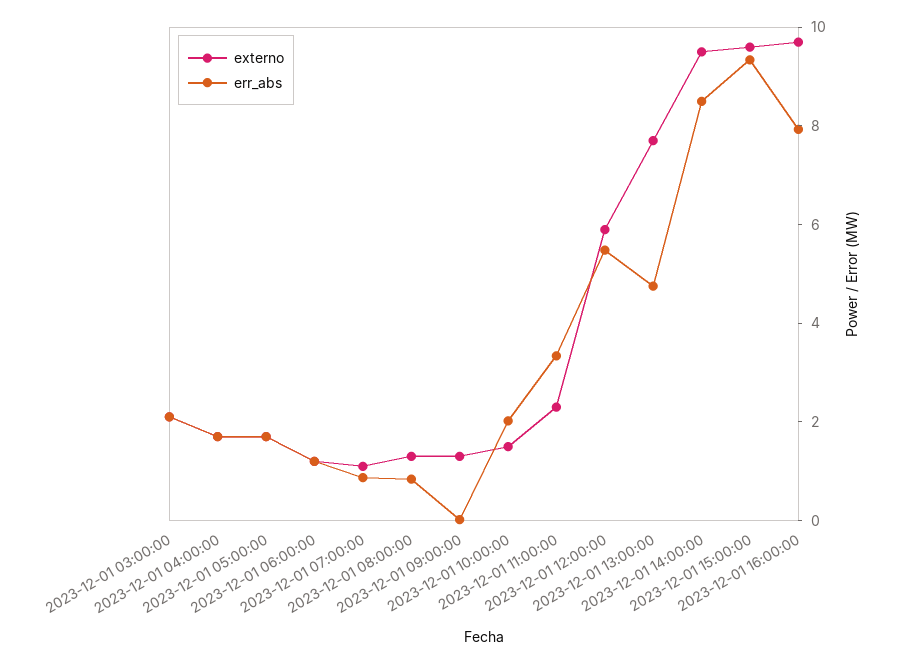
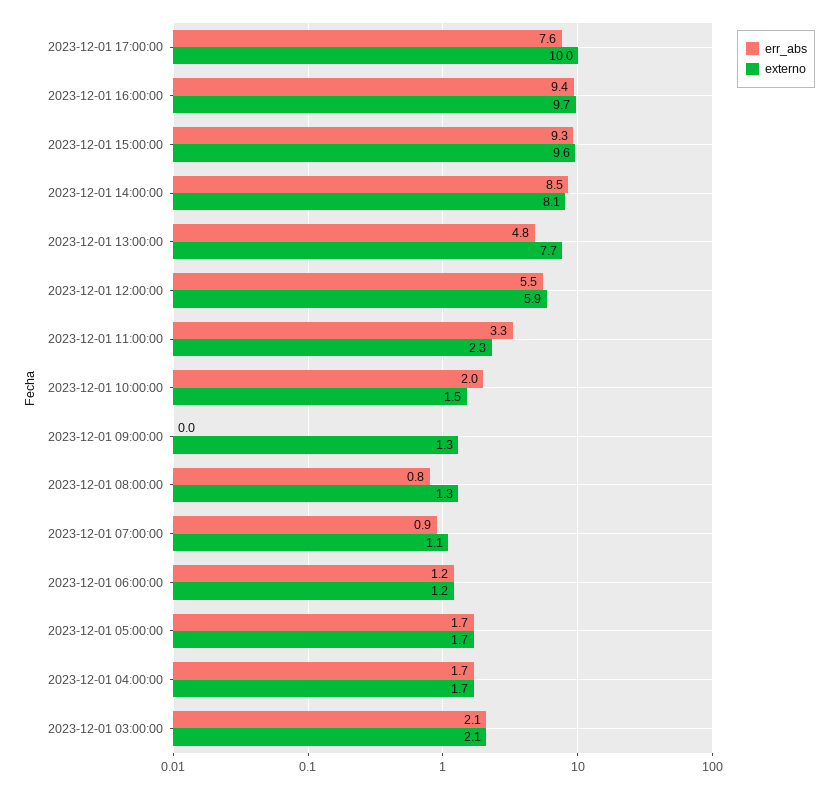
externo, 2023-12-01 14:00:00: 9.5 -> 8.1
err_abs, 2023-12-01 16:00:00: 8 -> 9.4
err_abs, 2023-12-01 17:00:00: none -> 7.6
externo, 2023-12-01 17:00:00: none -> 10

